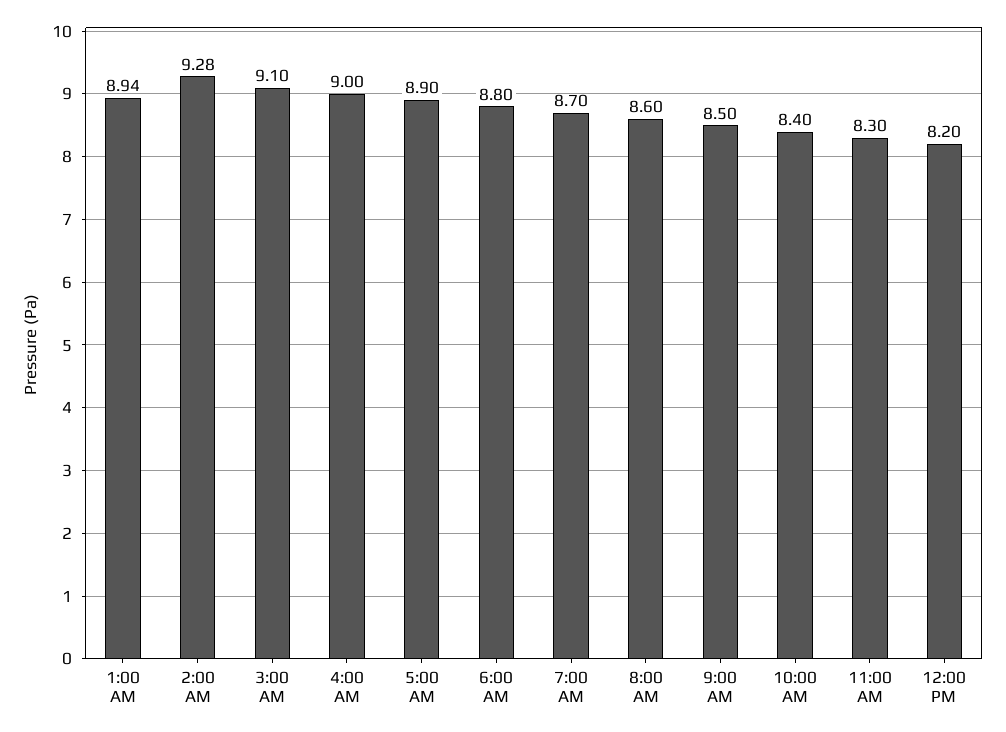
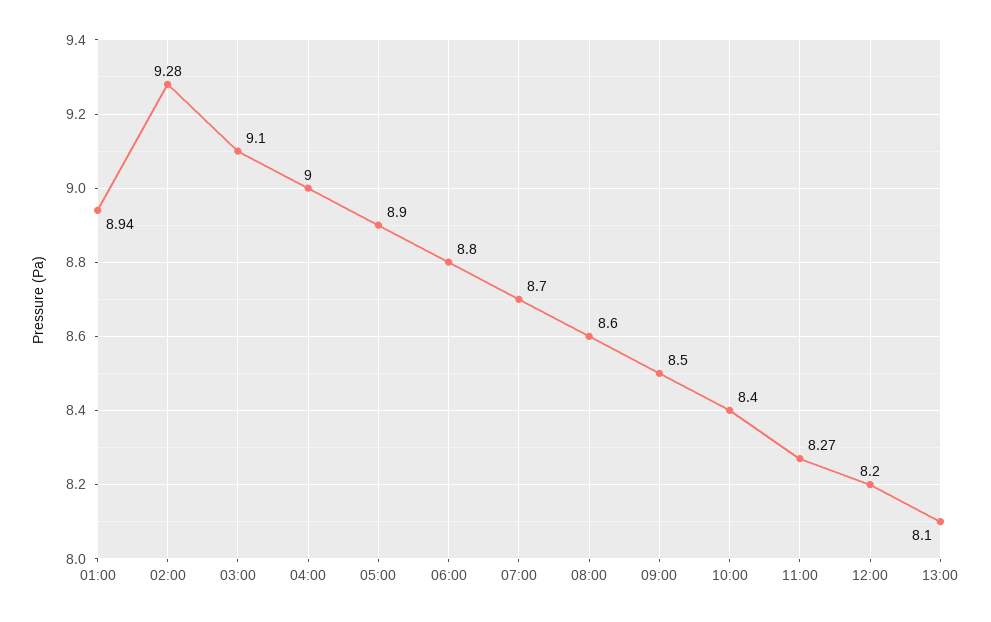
11:00 AM: 8.3 -> 8.27
13:00: none -> 8.1

